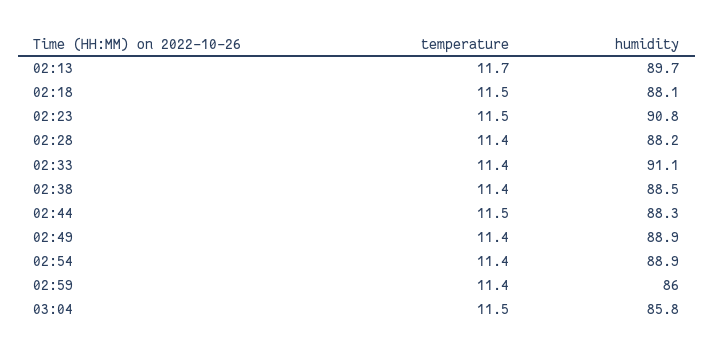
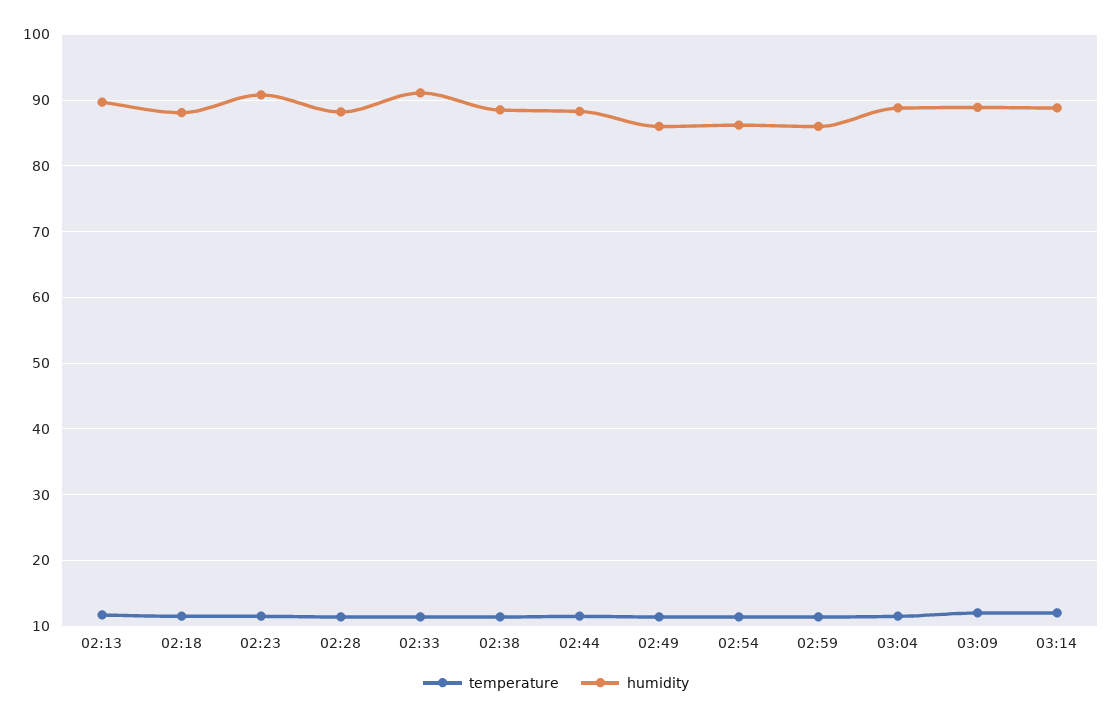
humidity, 02:49: 88.9 -> 86
humidity, 02:54: 88.9 -> 86
humidity, 03:04: 85.8 -> 89
temperature, 03:09: none -> 12
humidity, 03:09: none -> 89
temperature, 03:14: none -> 12
humidity, 03:14: none -> 89

